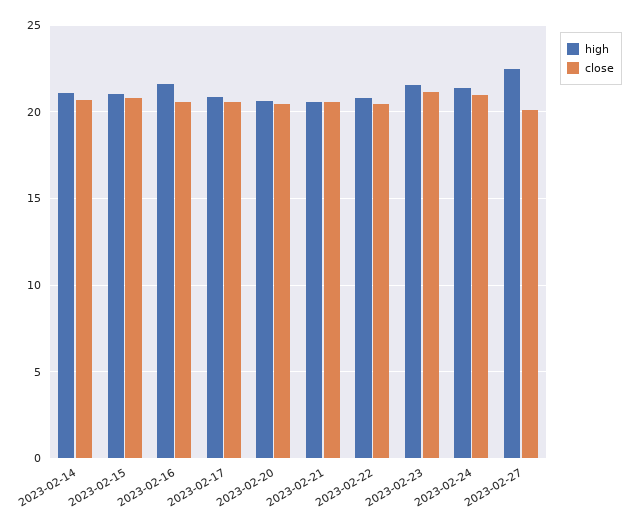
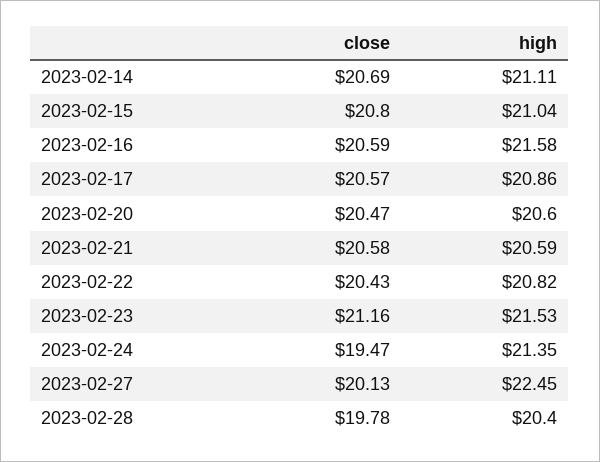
close, 2023-02-24: 21 -> 19.47
close, 2023-02-28: none -> 19.78
high, 2023-02-28: none -> 20.4

